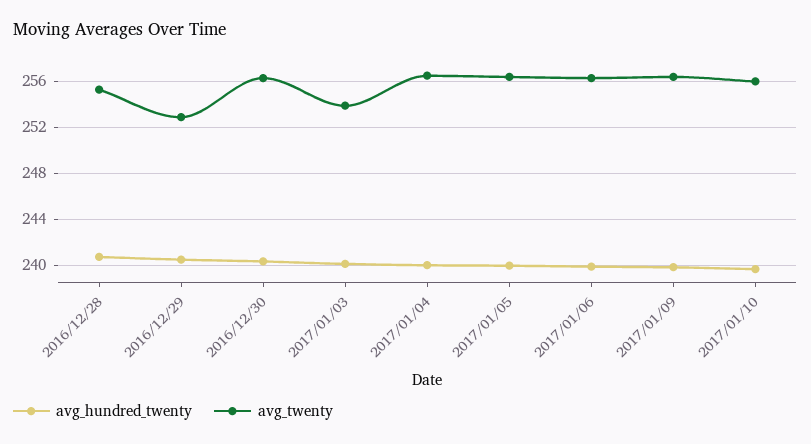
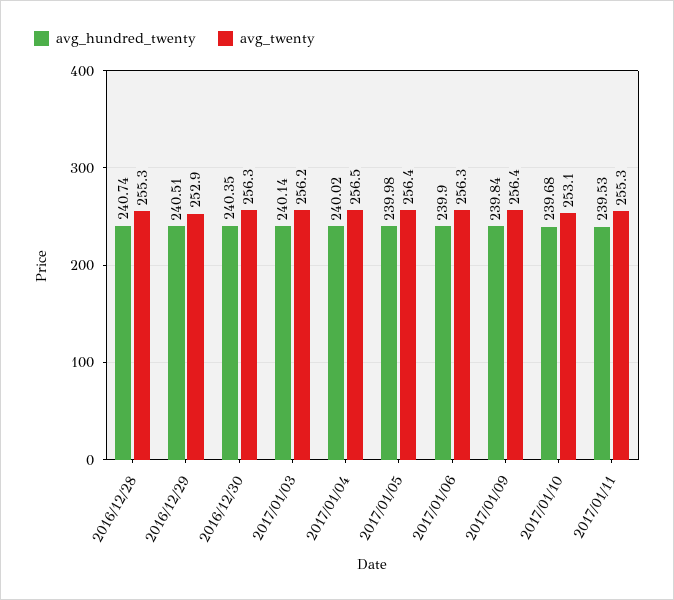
avg_twenty, 2017/01/03: 254 -> 256.2
avg_twenty, 2017/01/10: 256 -> 253.1
avg_hundred_twenty, 2017/01/11: none -> 239.53
avg_twenty, 2017/01/11: none -> 255.3

